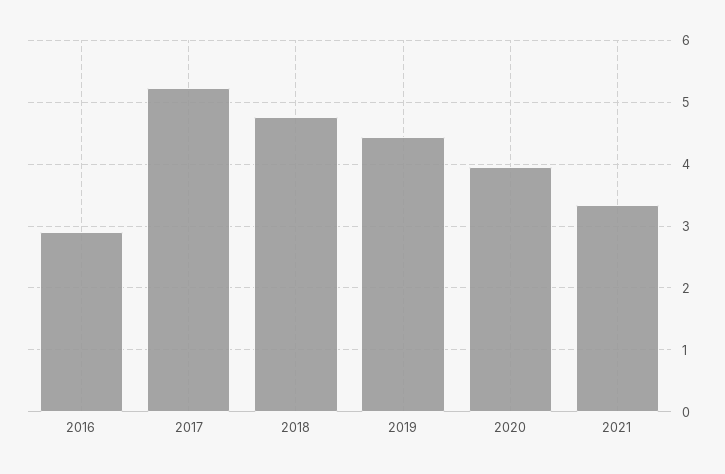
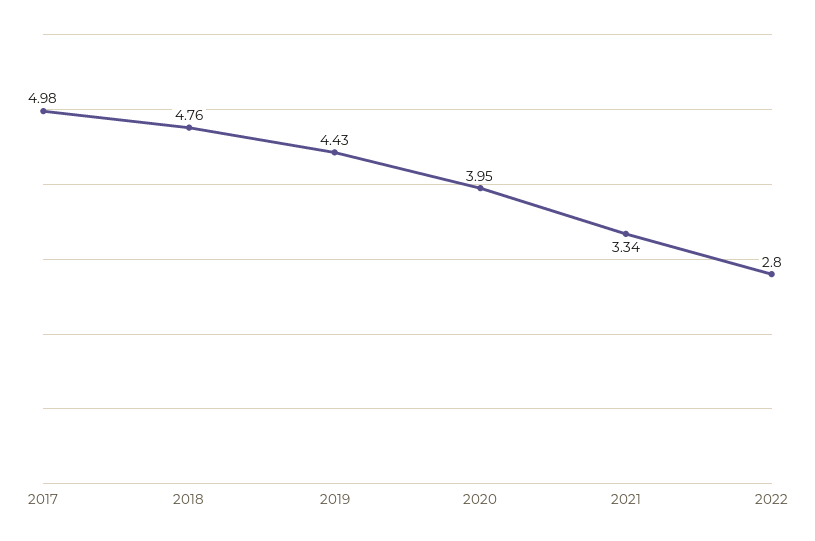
2016: 2.9 -> none
2017: 5.2 -> 4.98
2022: none -> 2.8

